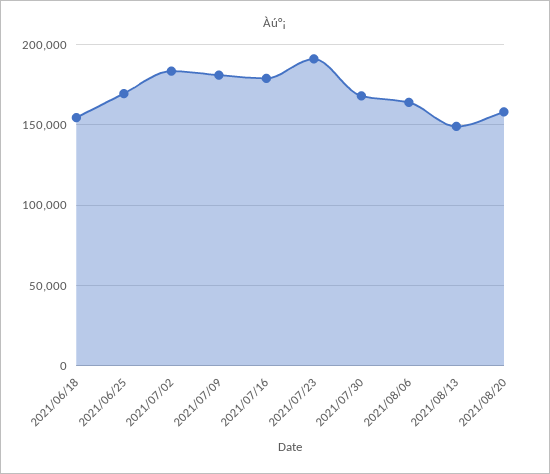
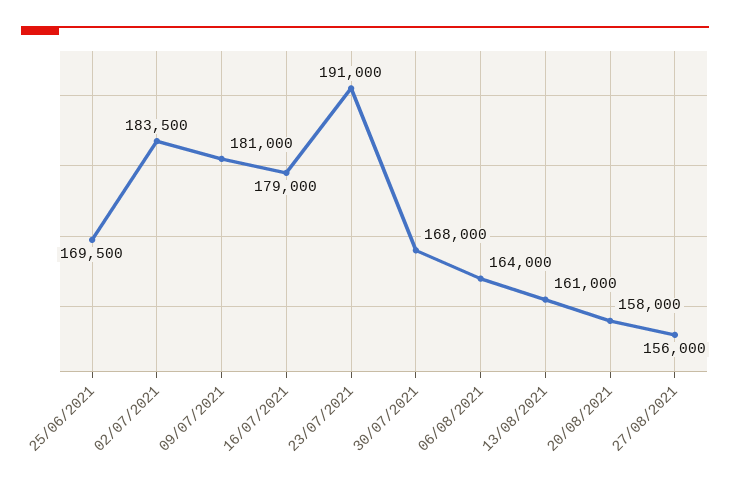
2021/06/18: 155000 -> none
2021/08/13: 150000 -> 161000
27/08/2021: none -> 156000

